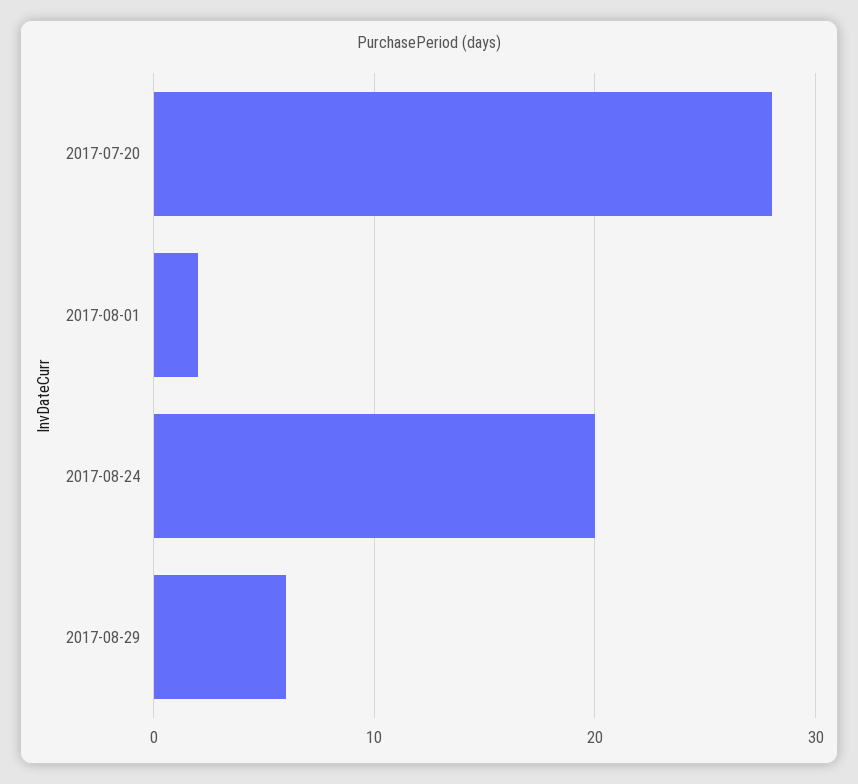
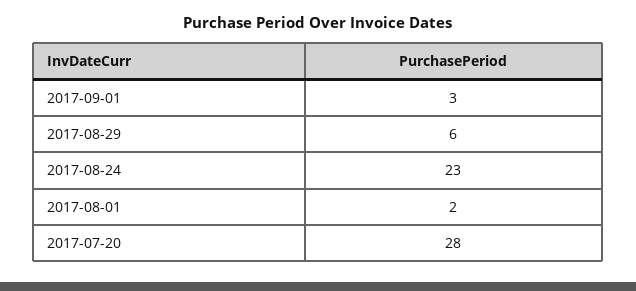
2017-08-24: 20 -> 23
2017-09-01: none -> 3

